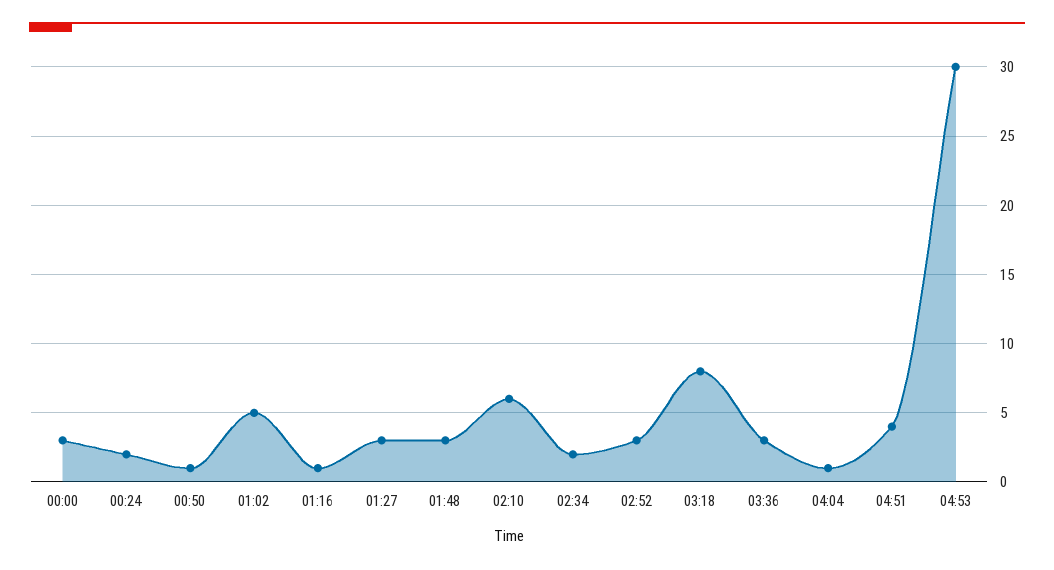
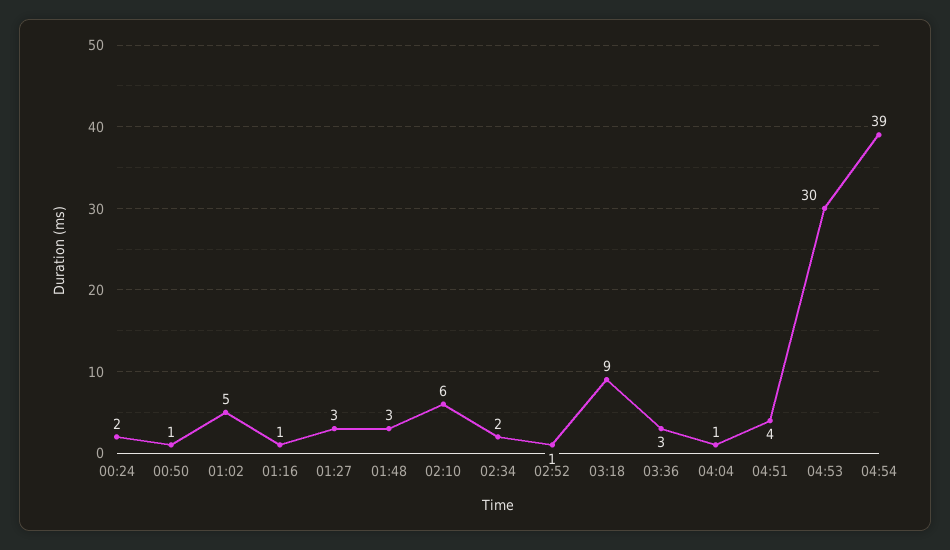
00:00: 3 -> none
02:52: 3 -> 1
03:18: 8 -> 9
04:54: none -> 39

